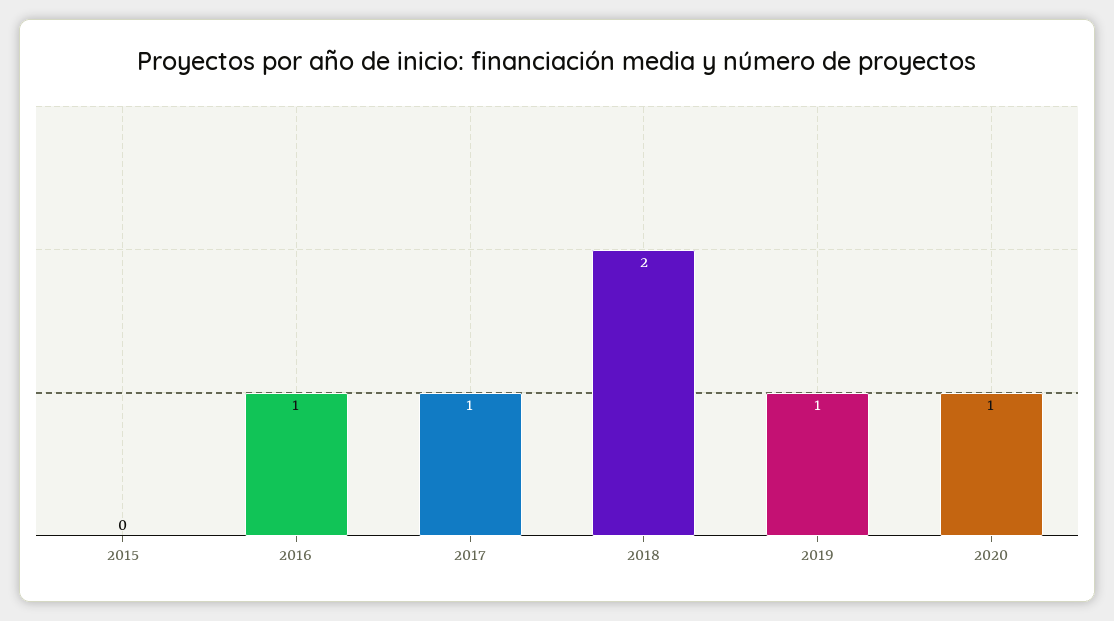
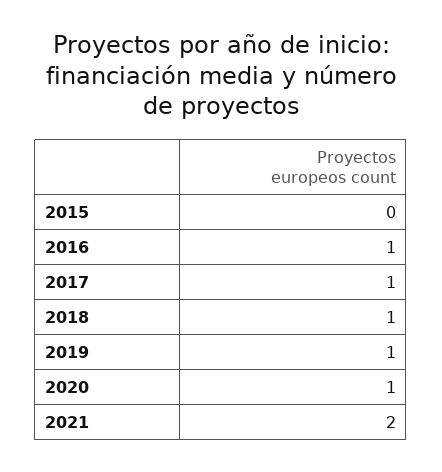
2018: 2 -> 1
2021: none -> 2

